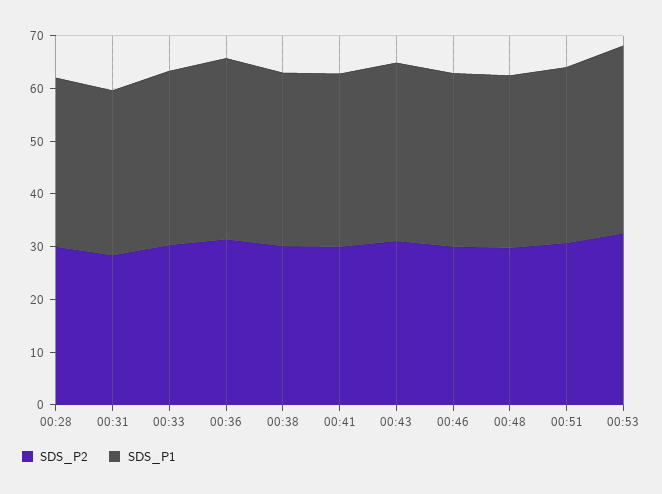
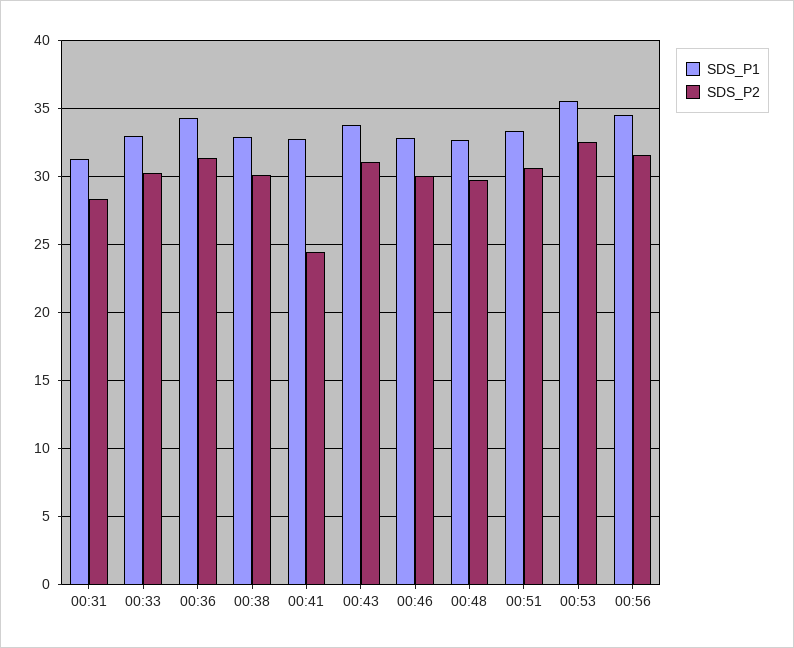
SDS_P2, 00:28: 30 -> none
SDS_P1, 00:28: 32 -> none
SDS_P2, 00:41: 30 -> 24.5
SDS_P1, 00:56: none -> 34.5
SDS_P2, 00:56: none -> 31.5

